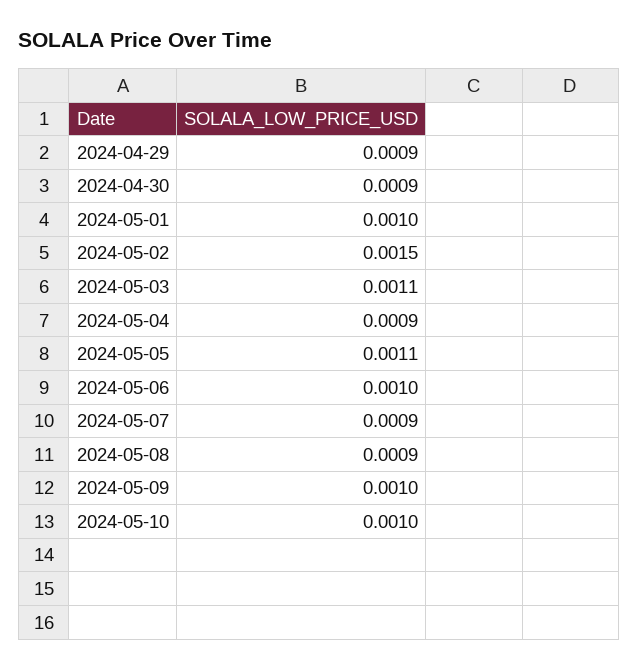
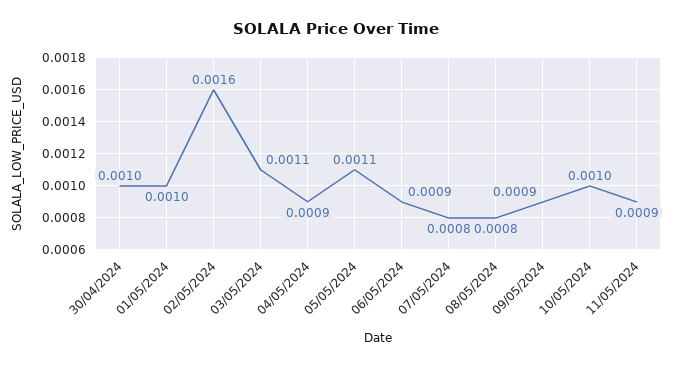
2024-04-29: 0.0009 -> none
2024-04-30: 0.0009 -> 0.001
2024-05-02: 0.0015 -> 0.0016
2024-05-06: 0.001 -> 0.0009
2024-05-07: 0.0009 -> 0.0008
2024-05-08: 0.0009 -> 0.0008
2024-05-09: 0.001 -> 0.0009
11/05/2024: none -> 0.0009

